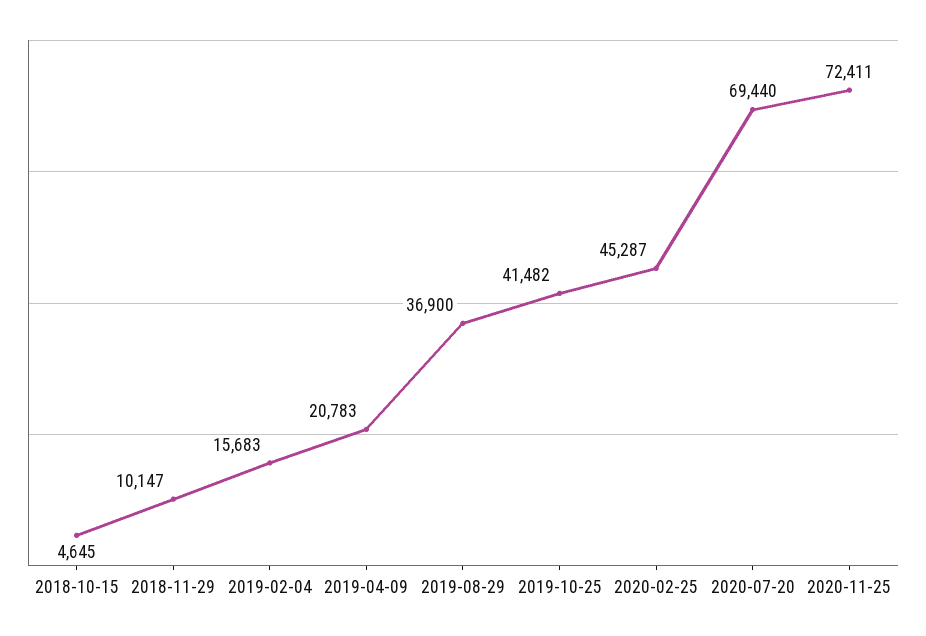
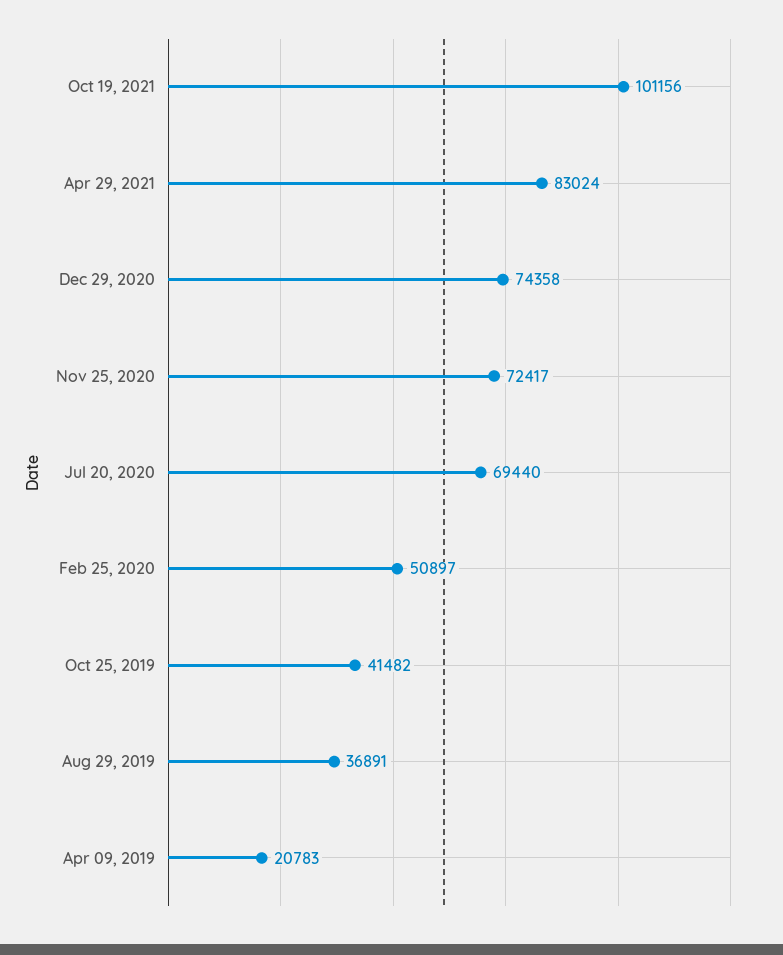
2018-10-15: 4645 -> none
2018-11-29: 10147 -> none
2019-02-04: 15683 -> none
2019-08-29: 36900 -> 36891
2020-02-25: 45287 -> 50897
2020-11-25: 72411 -> 72417
Oct 19, 2021: none -> 101156
Apr 29, 2021: none -> 83024
Dec 29, 2020: none -> 74358

